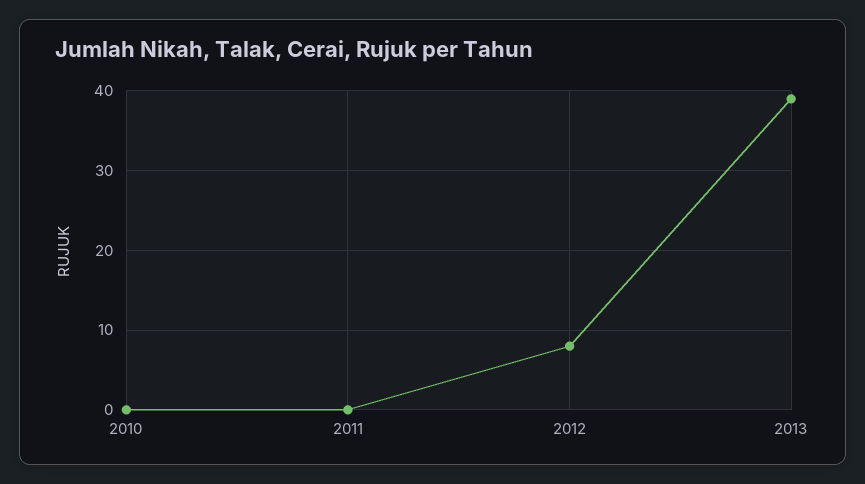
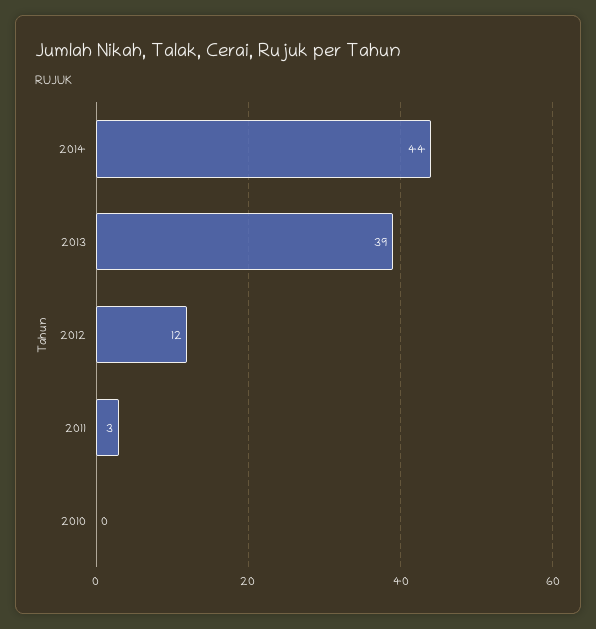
2011: 0 -> 3
2012: 8 -> 12
2014: none -> 44

